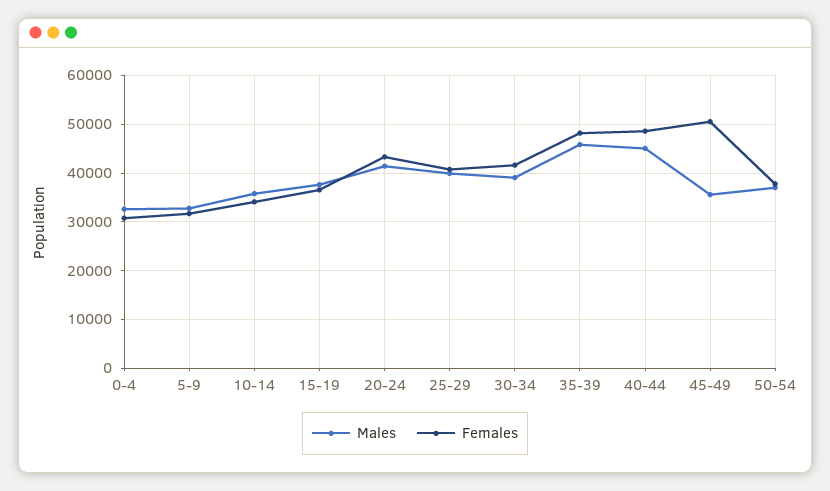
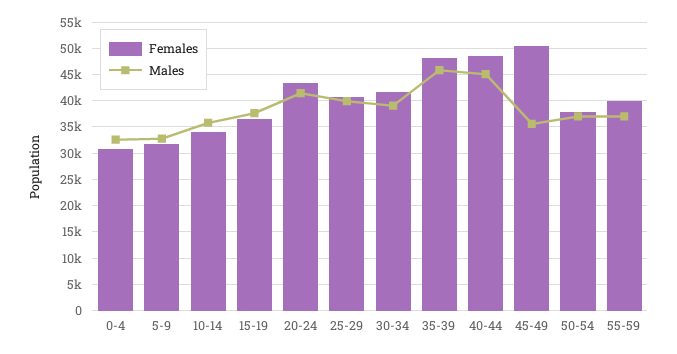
Females, 55-59: none -> 40000
Males, 55-59: none -> 37500

